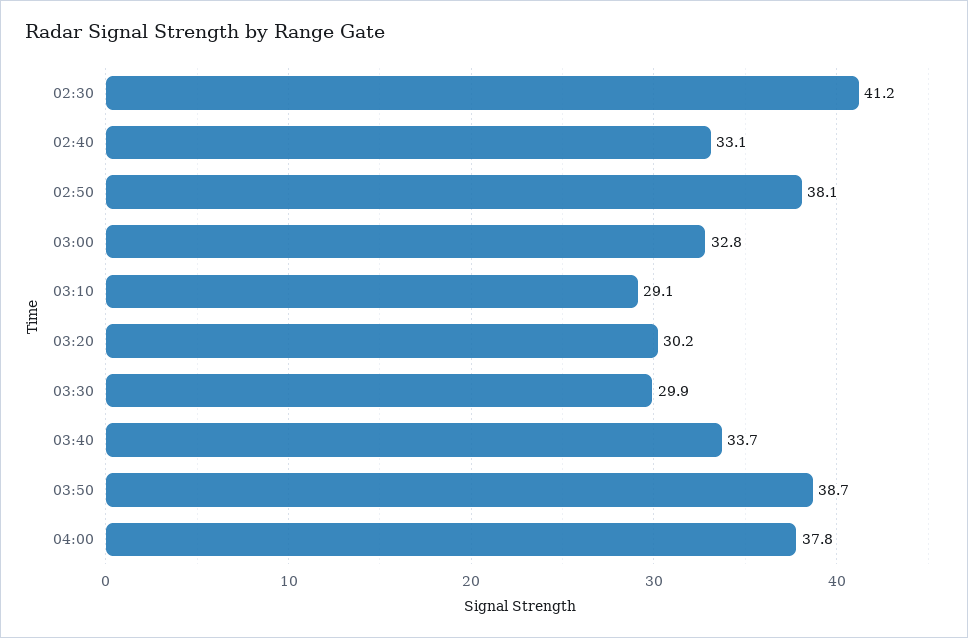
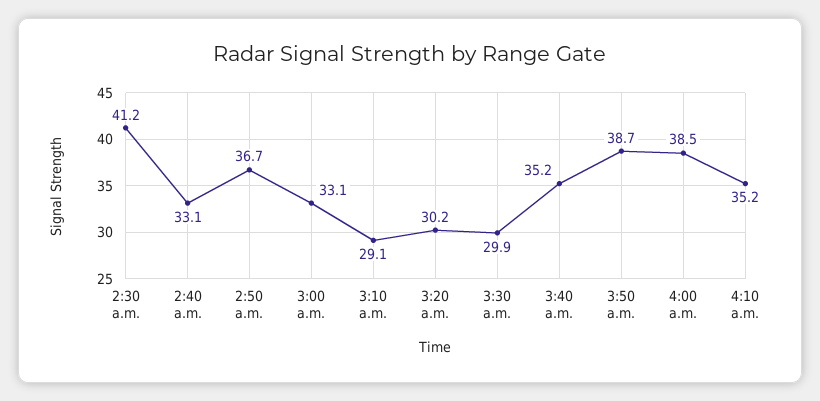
02:50: 38.1 -> 36.7
03:00: 32.8 -> 33.1
03:40: 33.7 -> 35.2
04:00: 37.8 -> 38.5
4:10 a.m.: none -> 35.2

